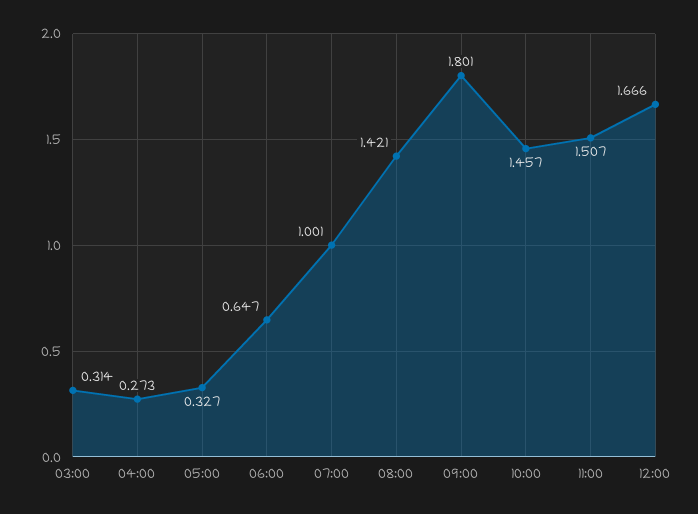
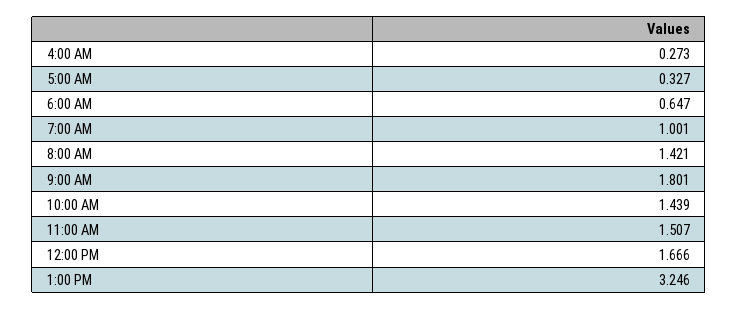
03:00: 0.314 -> none
10:00: 1.457 -> 1.439
1:00 PM: none -> 3.246

